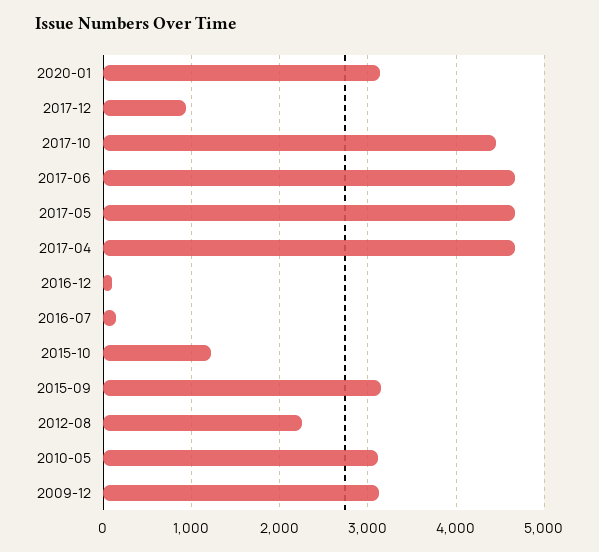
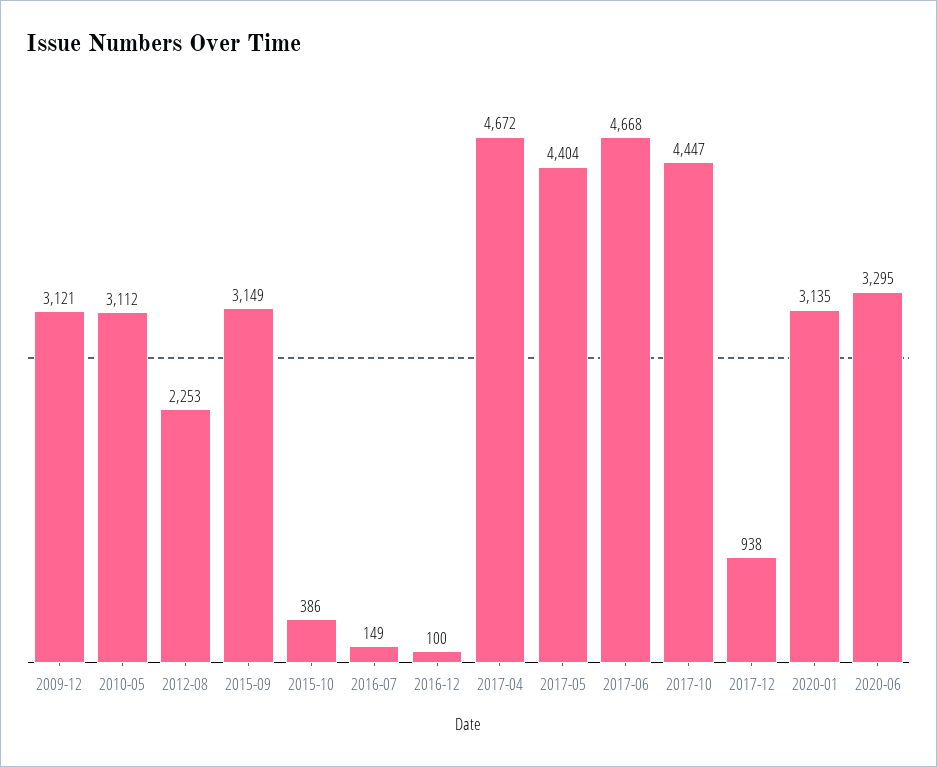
2017-05: 4700 -> 4404
2015-10: 1200 -> 386
2020-06: none -> 3295

